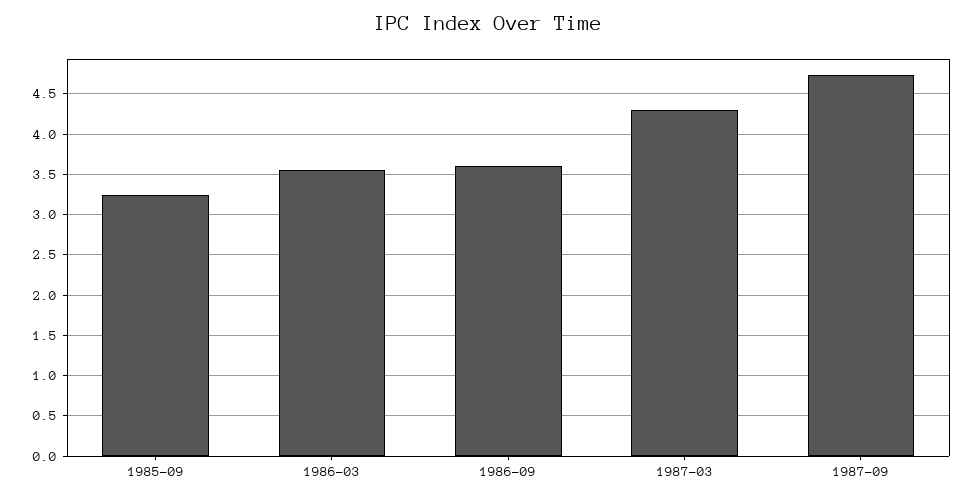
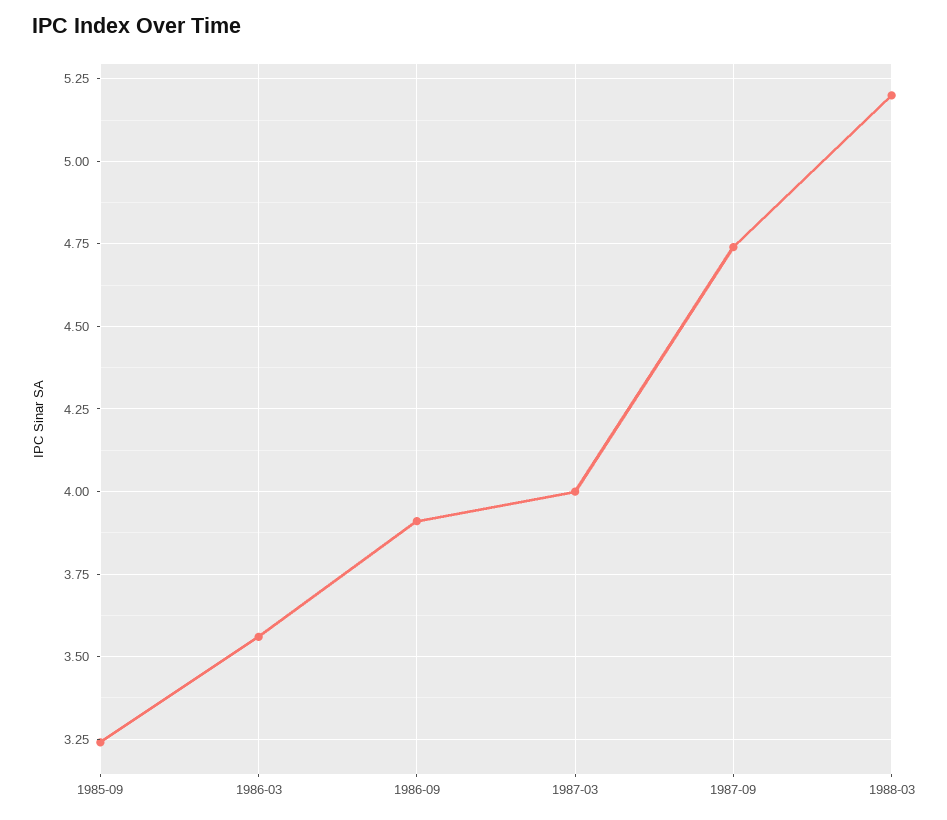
1986-09: 3.6 -> 3.9
1987-03: 4.3 -> 4
1988-03: none -> 5.2

